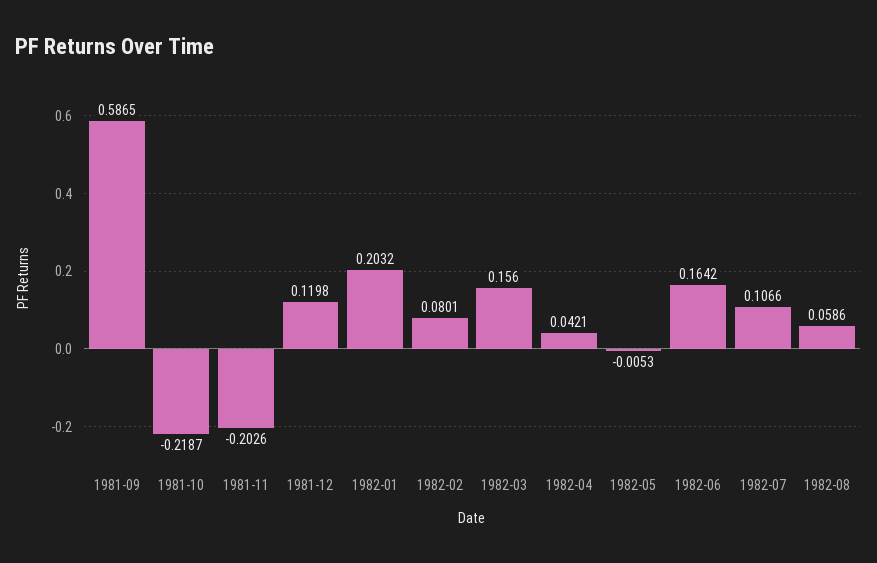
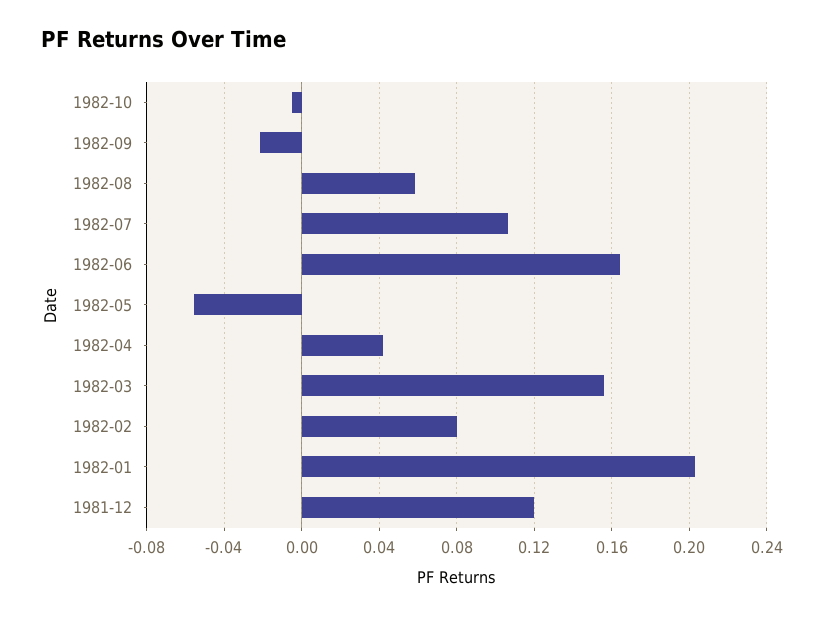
1981-09: 0.5865 -> none
1981-10: -0.2187 -> none
1981-11: -0.2026 -> none
1982-05: -0.0053 -> -0.055
1982-10: none -> -0.005
1982-09: none -> -0.02

